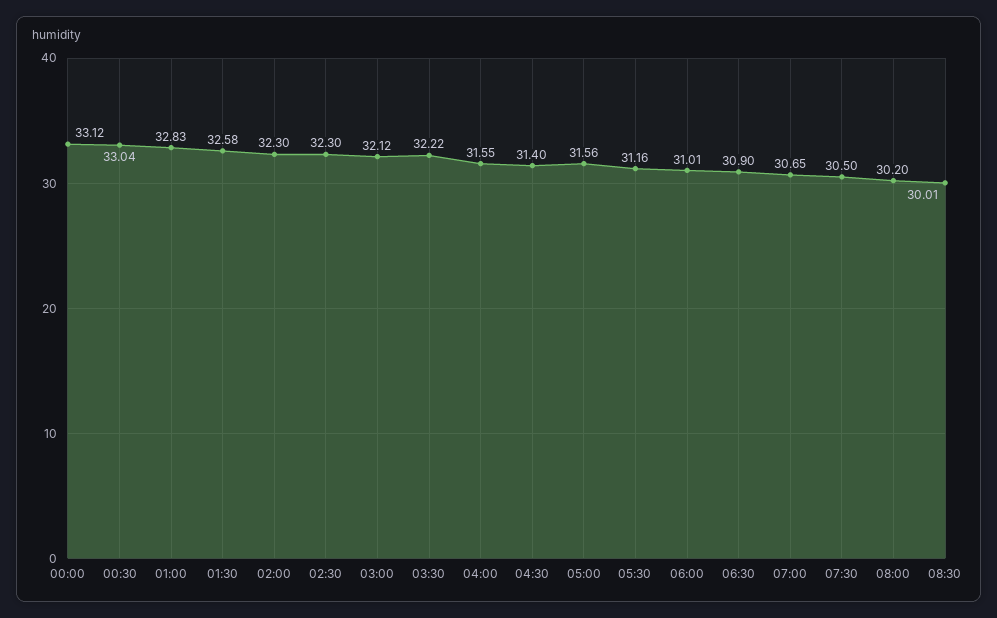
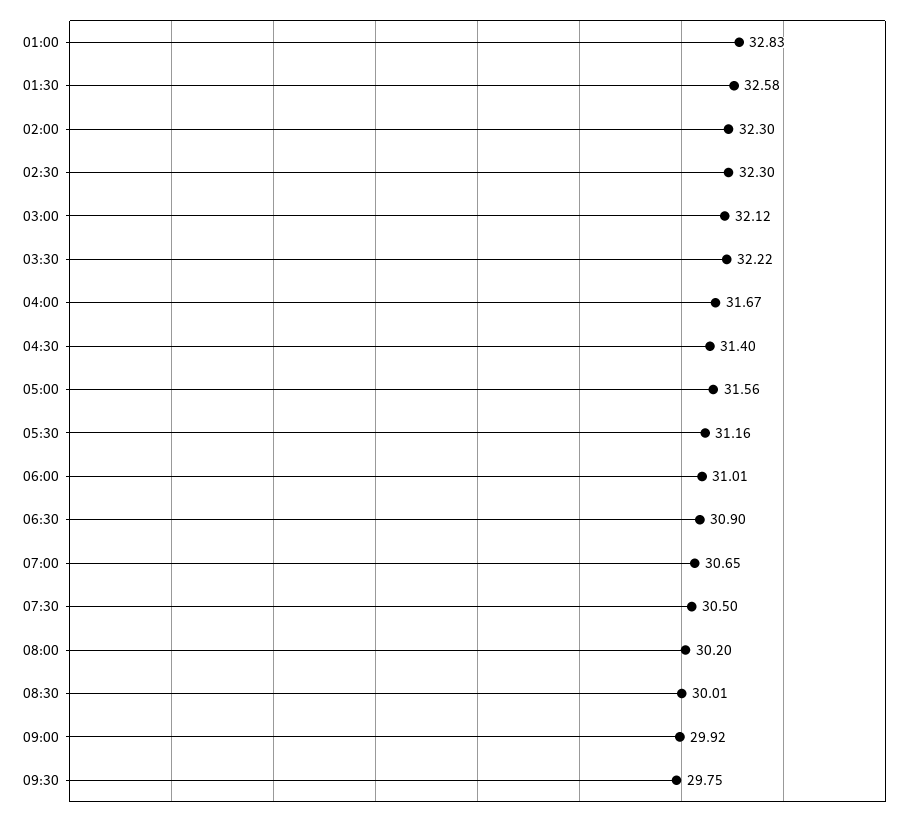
00:00: 33.12 -> none
00:30: 33.04 -> none
04:00: 31.55 -> 31.67
09:00: none -> 29.92
09:30: none -> 29.75

